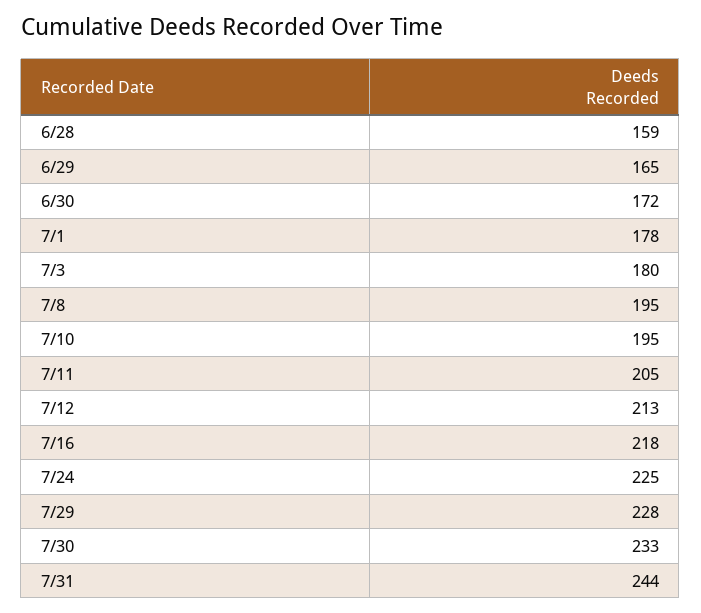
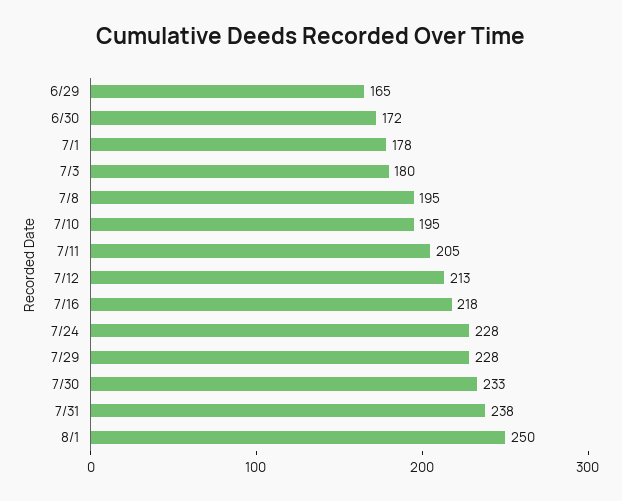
6/28: 159 -> none
7/24: 225 -> 228
7/31: 244 -> 238
8/1: none -> 250

